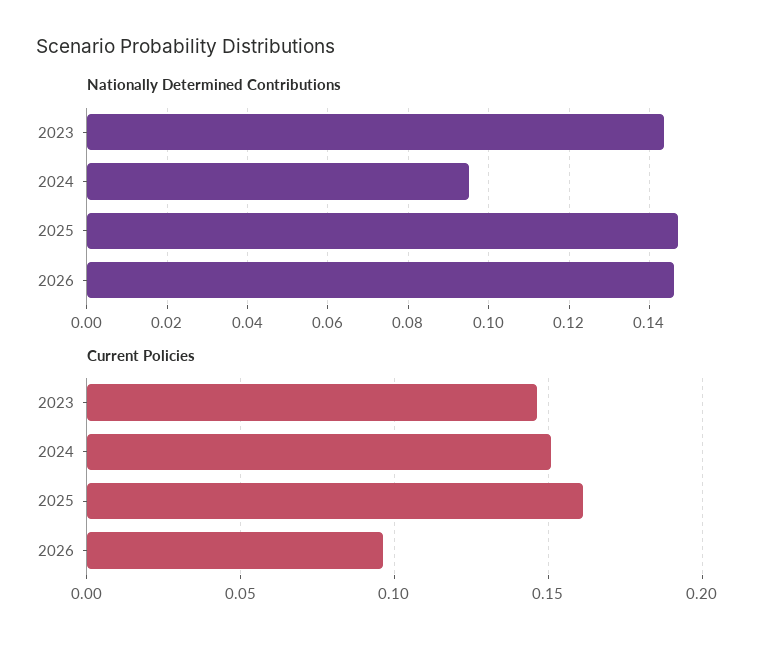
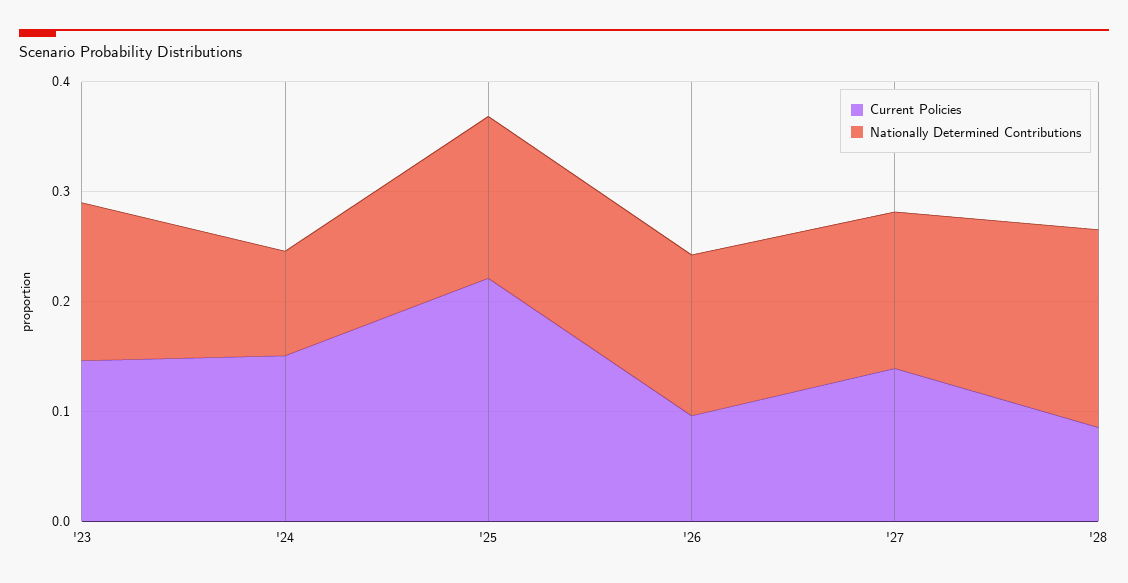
Current Policies, 2025: 0.16 -> 0.22
Current Policies, '27: none -> 0.14
Nationally Determined Contributions, '27: none -> 0.14
Current Policies, '28: none -> 0.08
Nationally Determined Contributions, '28: none -> 0.18

